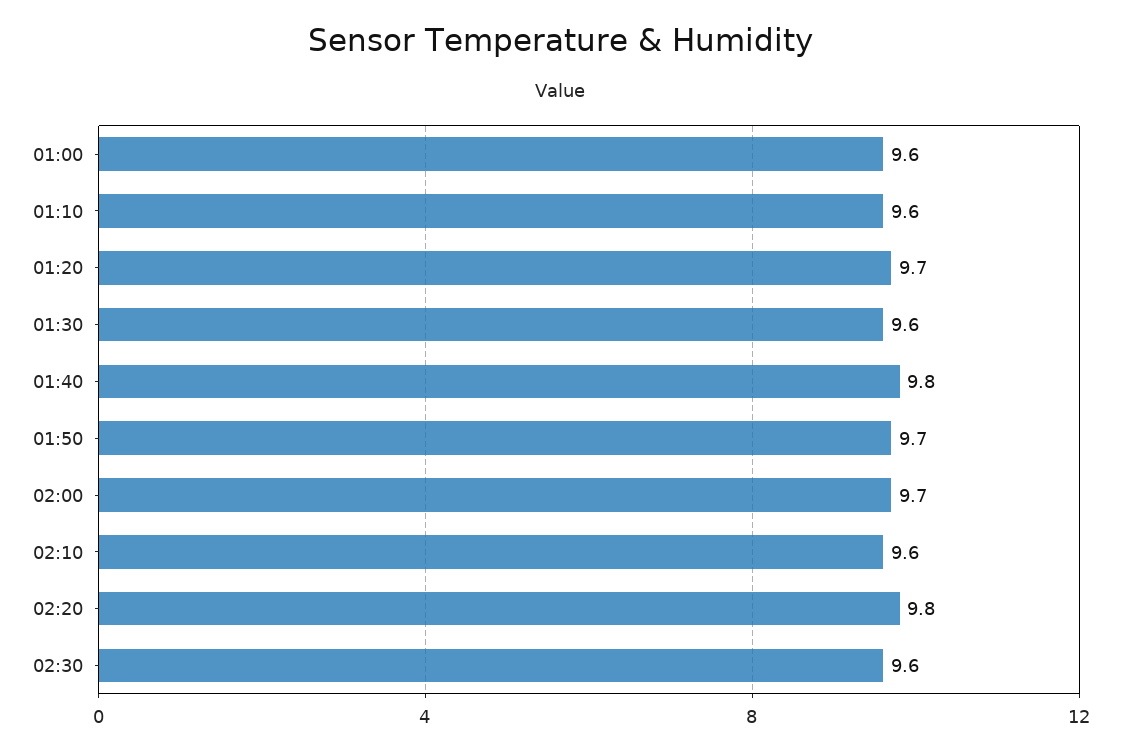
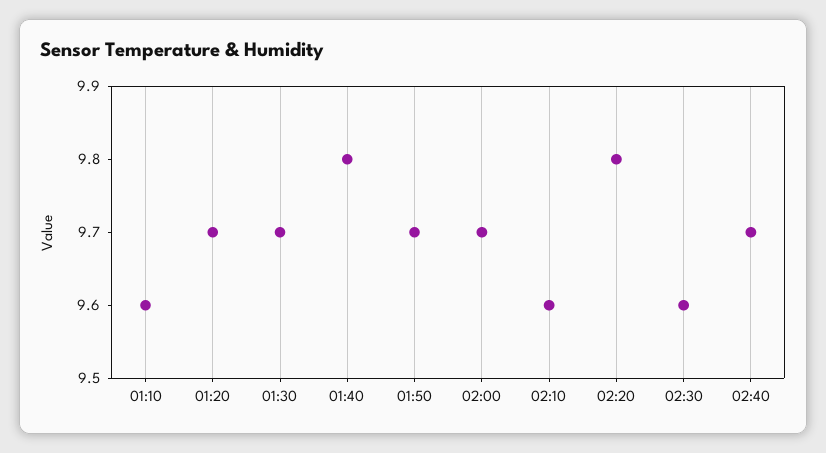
01:00: 9.6 -> none
01:30: 9.6 -> 9.7
02:40: none -> 9.7

